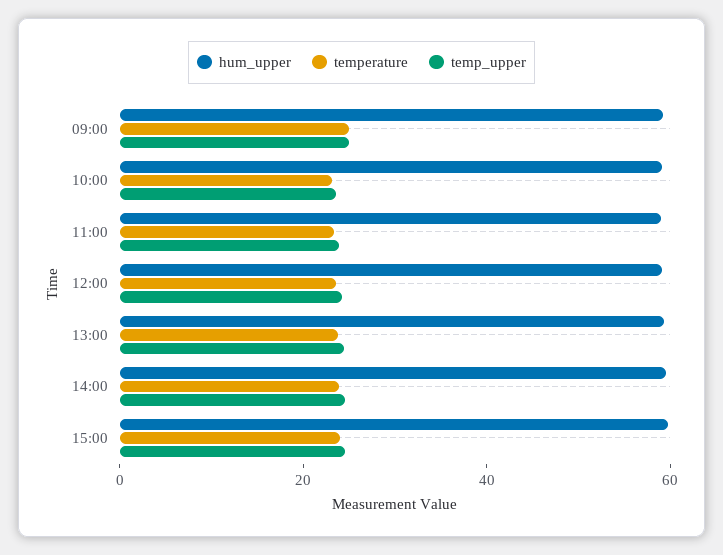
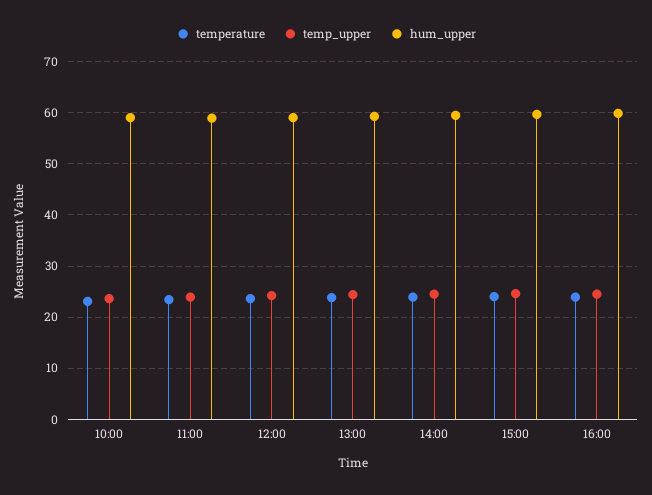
hum_upper, 09:00: 60 -> none
temperature, 09:00: 25 -> none
temp_upper, 09:00: 25 -> none
temperature, 16:00: none -> 24
temp_upper, 16:00: none -> 24
hum_upper, 16:00: none -> 60

